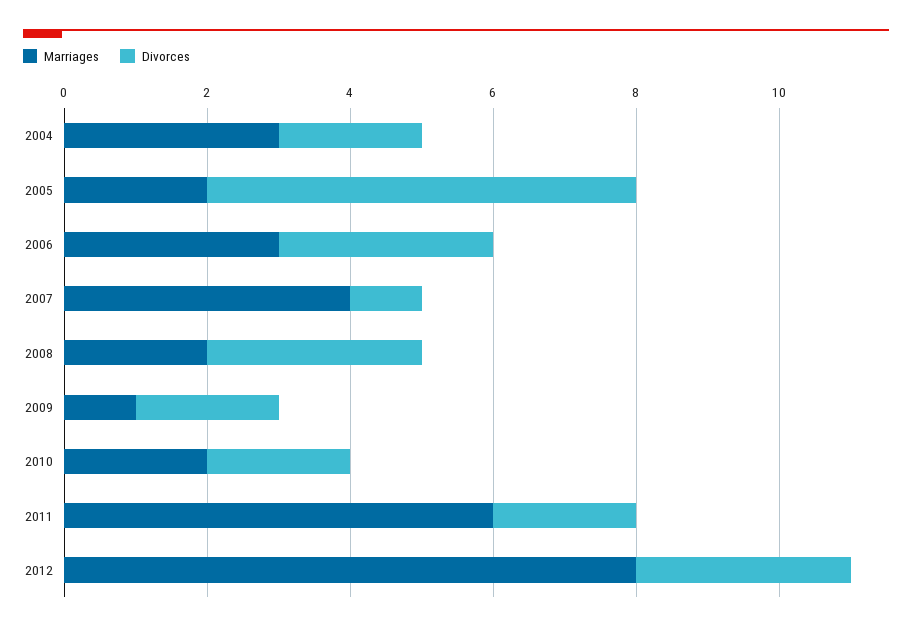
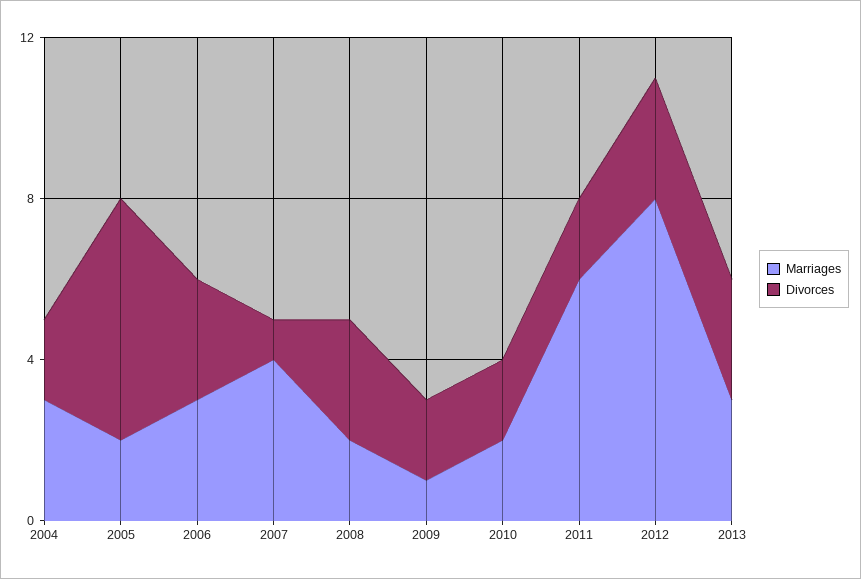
Marriages, 2013: none -> 3
Divorces, 2013: none -> 3

